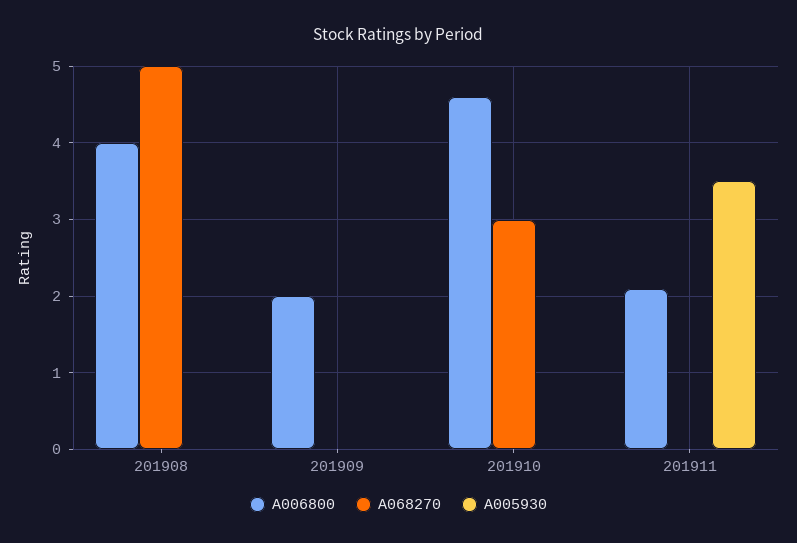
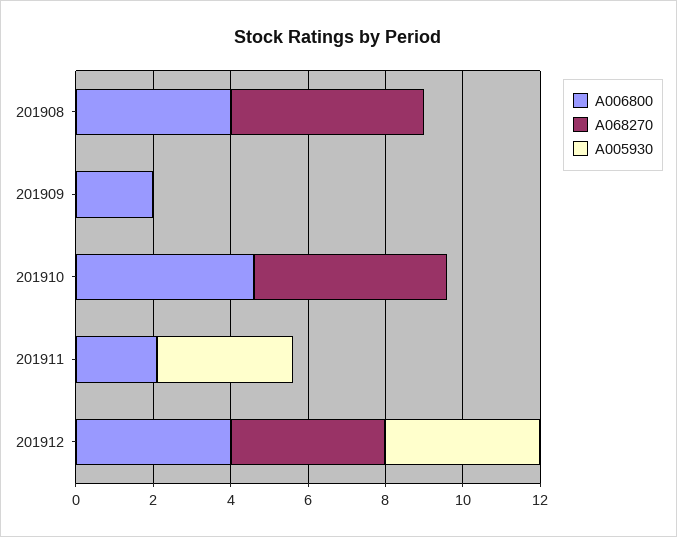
A068270, 201910: 3 -> 5
A006800, 201912: none -> 4
A068270, 201912: none -> 4
A005930, 201912: none -> 4

